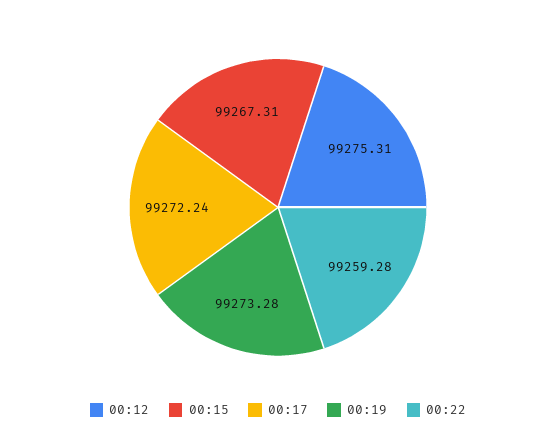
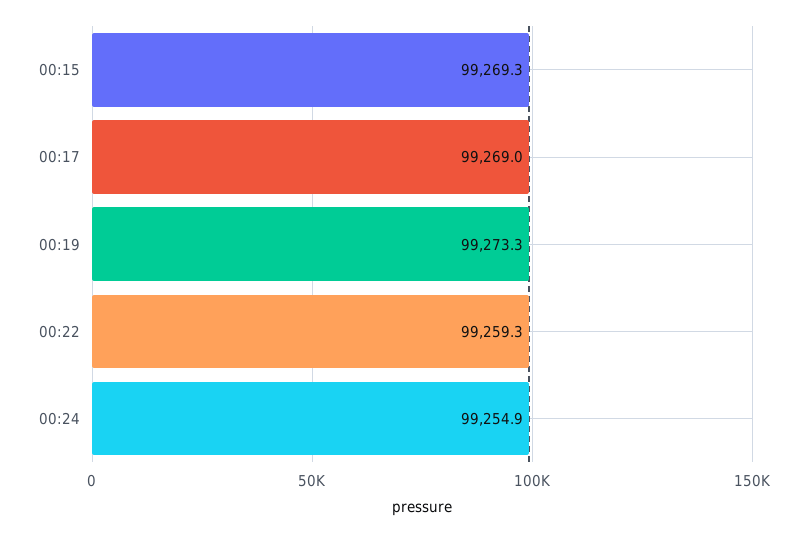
00:12: 99275.31 -> none
00:15: 99267.31 -> 99269.3
00:17: 99272.24 -> 99269
00:24: none -> 99254.9

